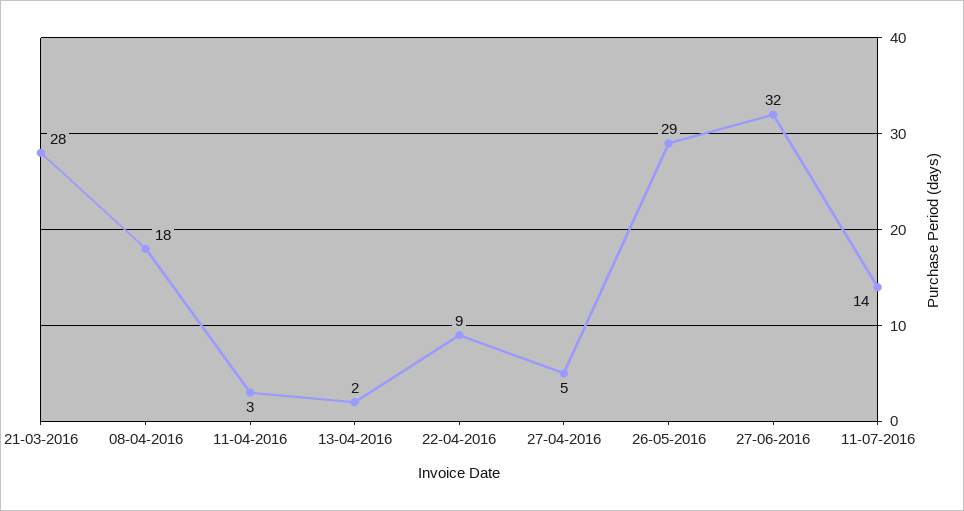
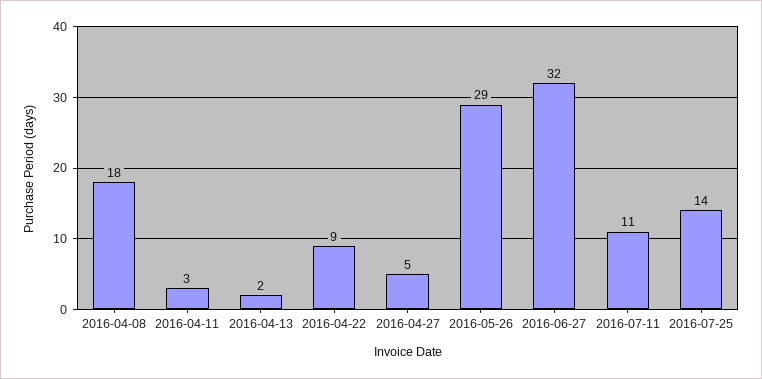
21-03-2016: 28 -> none
11-07-2016: 14 -> 11
2016-07-25: none -> 14

